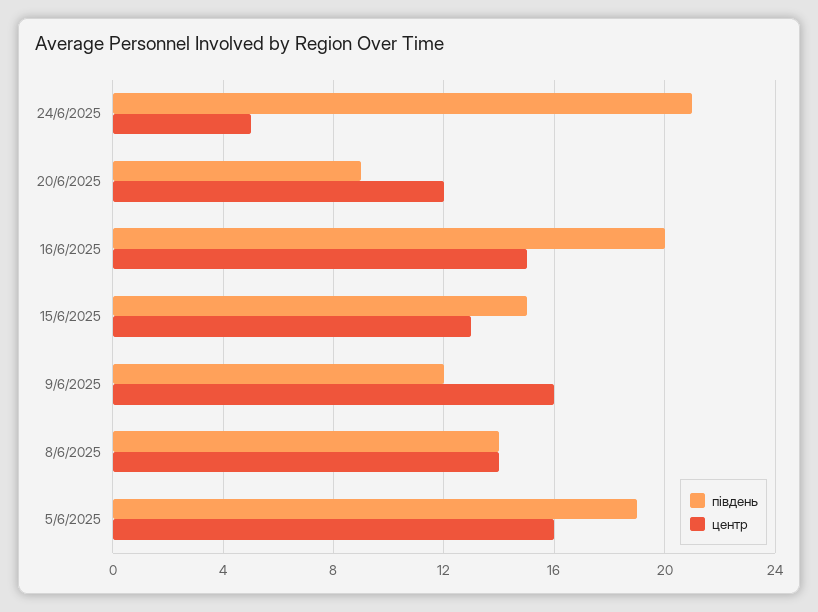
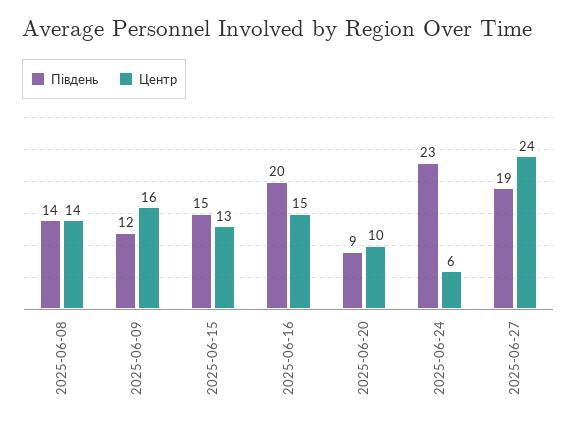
південь, 24/6/2025: 21 -> 23
центр, 24/6/2025: 5 -> 6
центр, 20/6/2025: 12 -> 10
південь, 5/6/2025: 19 -> none
центр, 5/6/2025: 16 -> none
південь, 2025-06-27: none -> 19
центр, 2025-06-27: none -> 24

